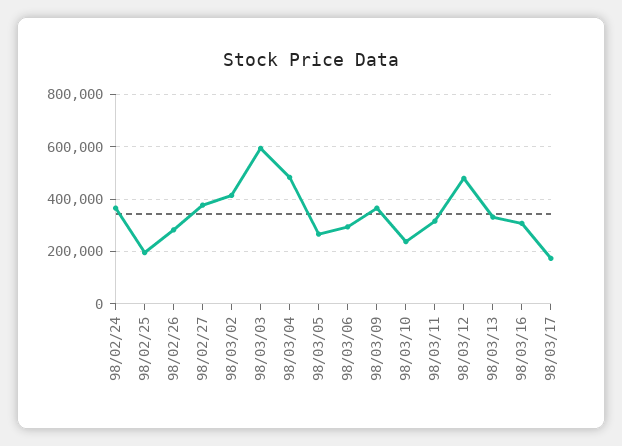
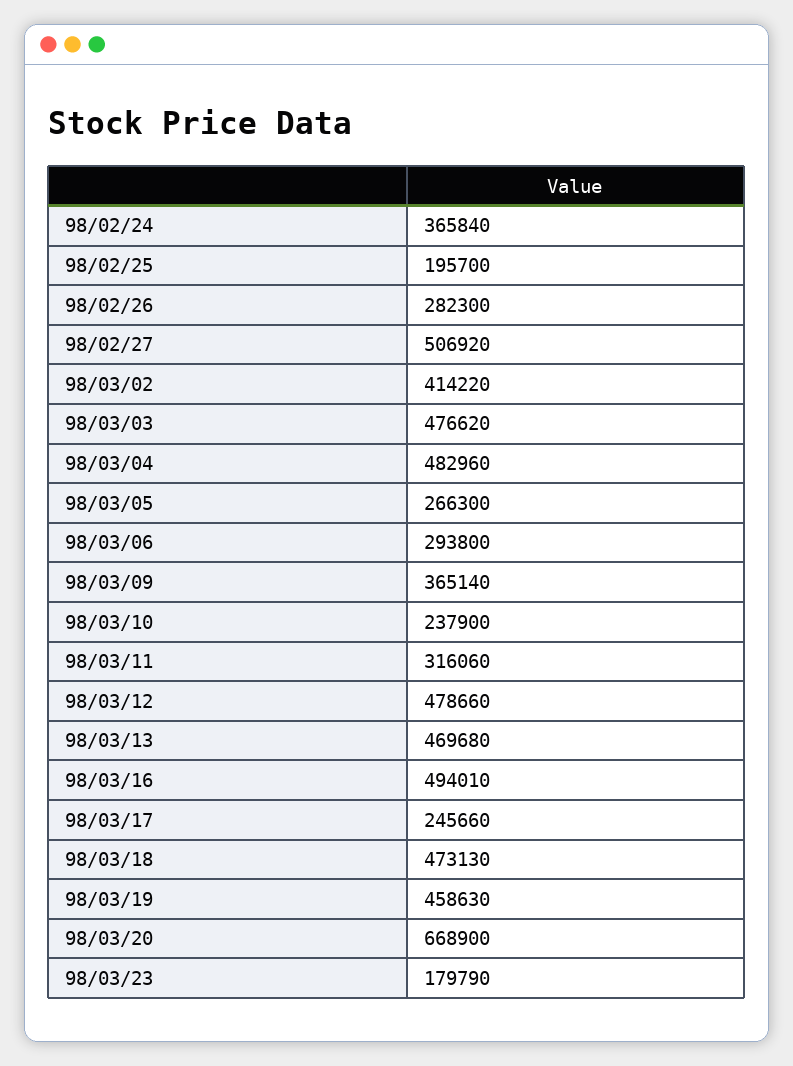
98/02/27: 375000 -> 506920
98/03/03: 600000 -> 476620
98/03/13: 325000 -> 469680
98/03/16: 300000 -> 494010
98/03/17: 175000 -> 245660
98/03/18: none -> 473130
98/03/19: none -> 458630
98/03/20: none -> 668900
98/03/23: none -> 179790

